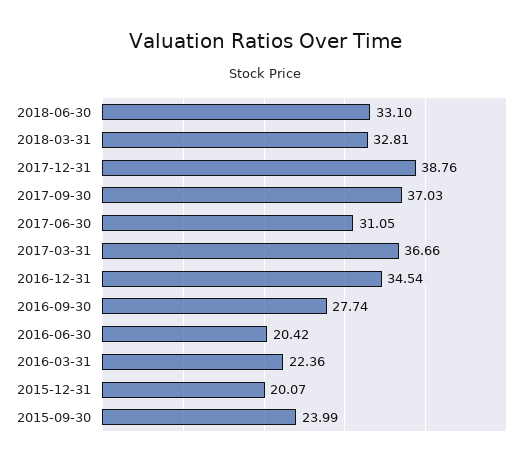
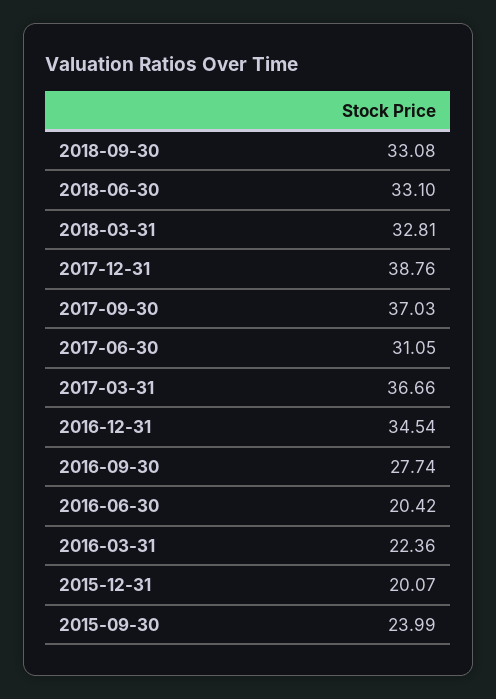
2018-09-30: none -> 33.08

